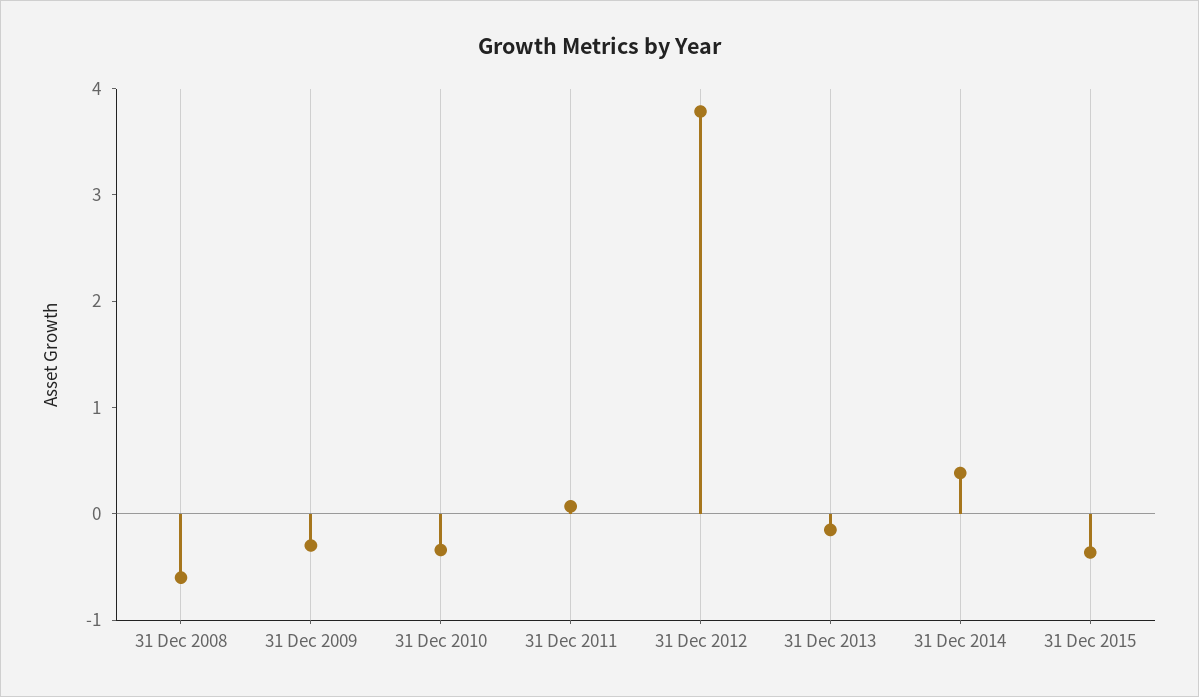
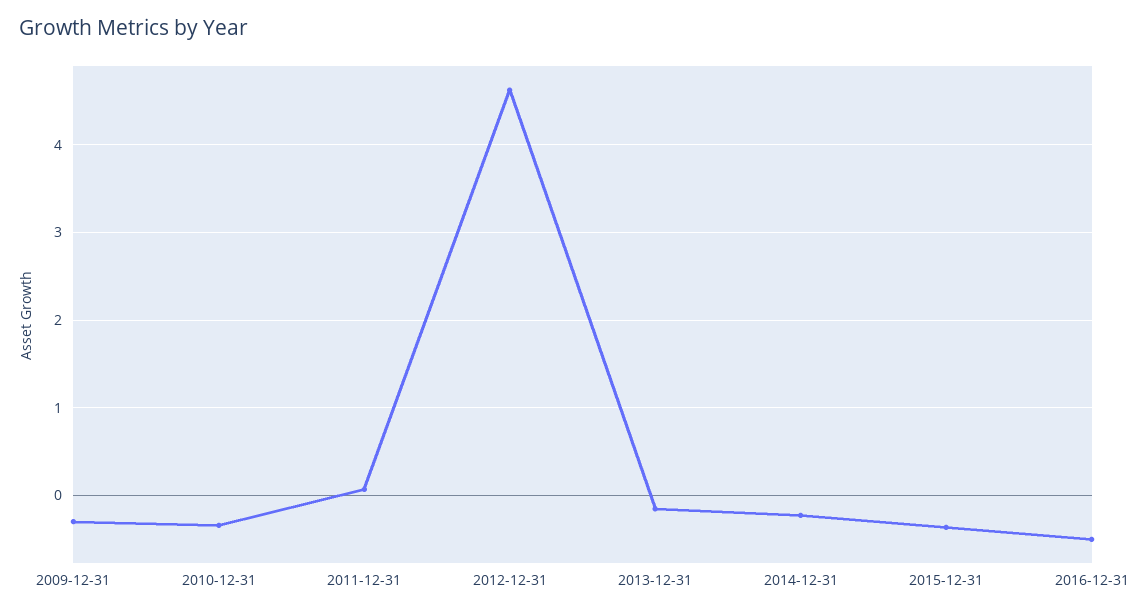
31 Dec 2008: -0.6 -> none
31 Dec 2012: 3.8 -> 4.6
31 Dec 2014: 0.4 -> -0.2
2016-12-31: none -> -0.5

